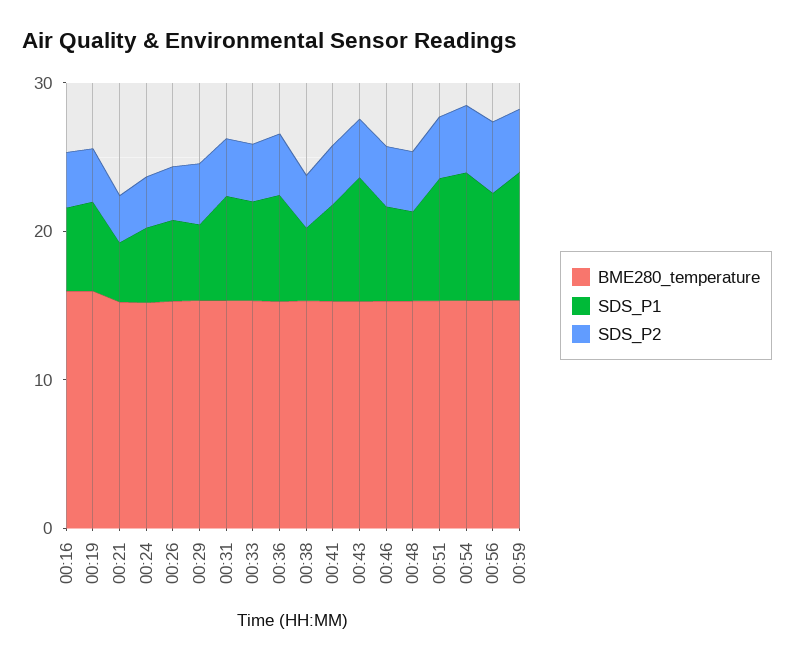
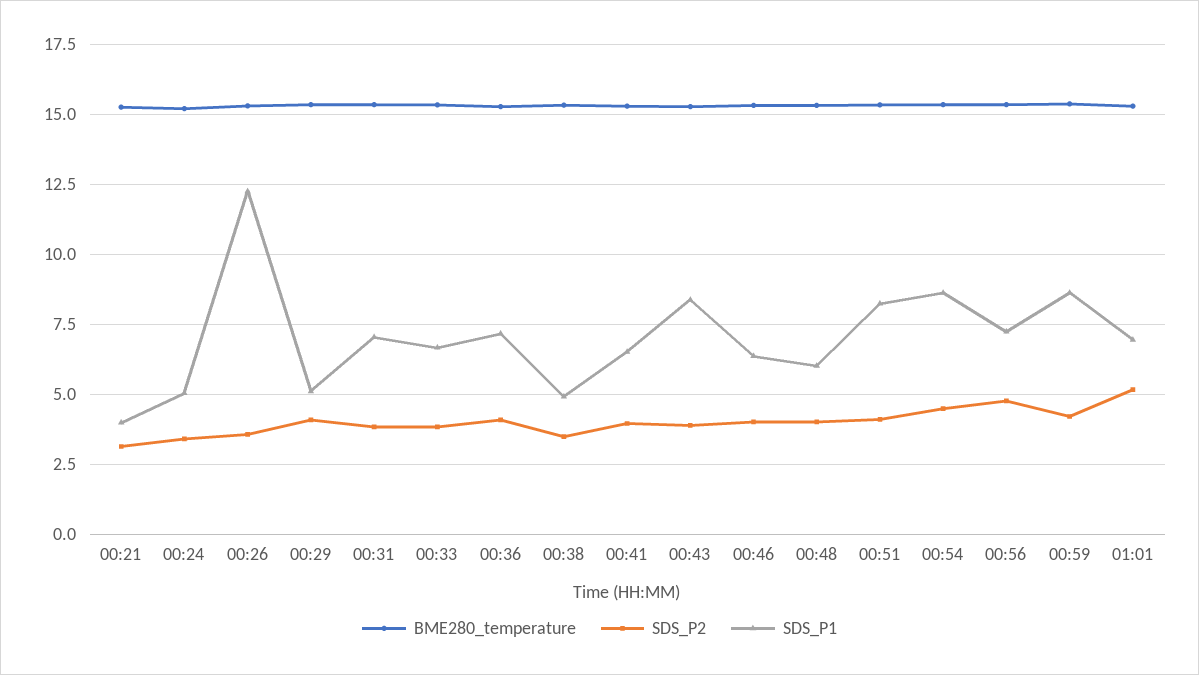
BME280_temperature, 00:16: 16 -> none
SDS_P1, 00:16: 6 -> none
SDS_P2, 00:16: 4 -> none
BME280_temperature, 00:19: 16 -> none
SDS_P1, 00:19: 6 -> none
SDS_P2, 00:19: 4 -> none
SDS_P1, 00:26: 6 -> 12.25
BME280_temperature, 01:01: none -> 15.25
SDS_P2, 01:01: none -> 5.25
SDS_P1, 01:01: none -> 7

